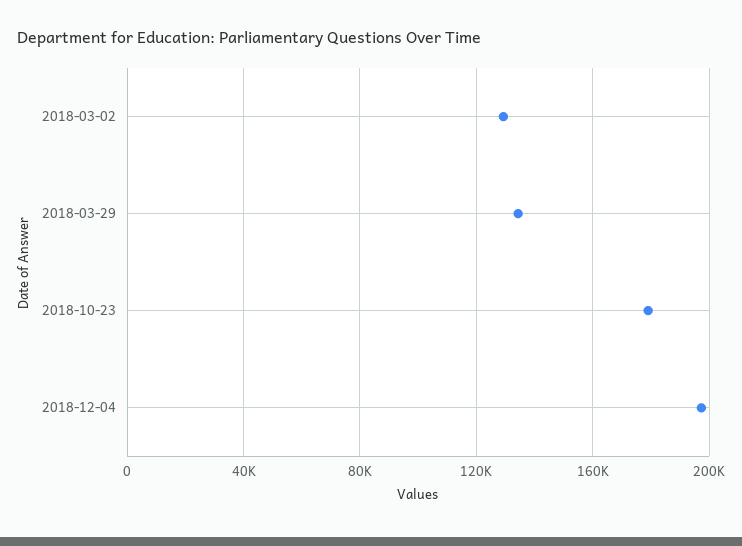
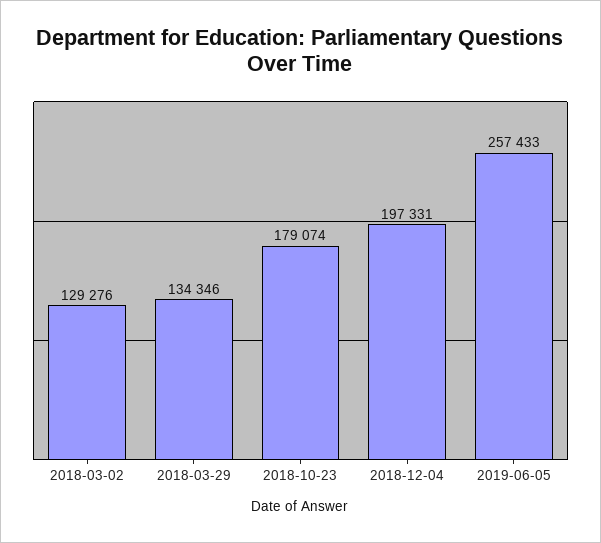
2019-06-05: none -> 257433

